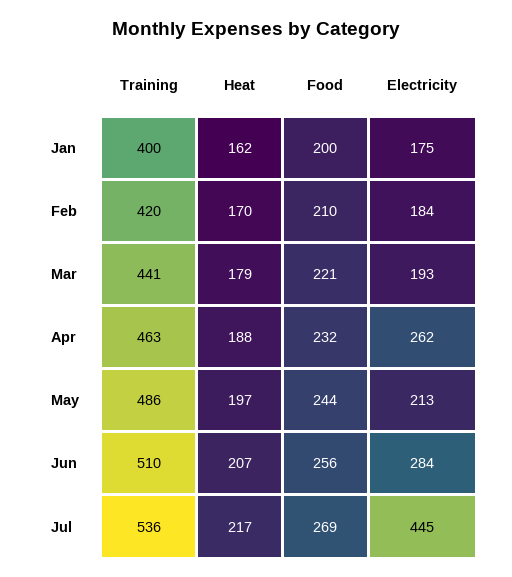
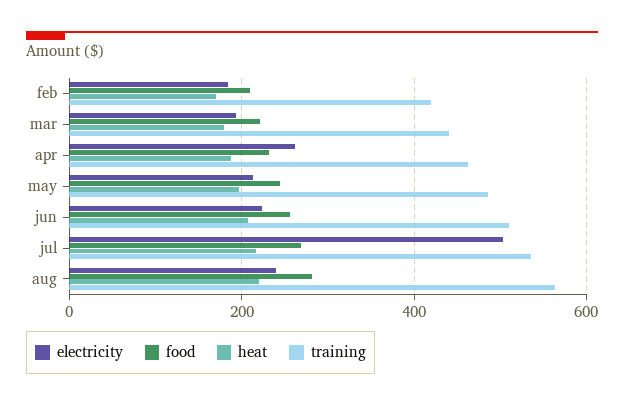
Training, Jan: 400 -> none
Heat, Jan: 162 -> none
Food, Jan: 200 -> none
Electricity, Jan: 175 -> none
Electricity, Jun: 284 -> 220
Electricity, Jul: 445 -> 500
Electricity, aug: none -> 240
Food, aug: none -> 280
Heat, aug: none -> 220
Training, aug: none -> 560

